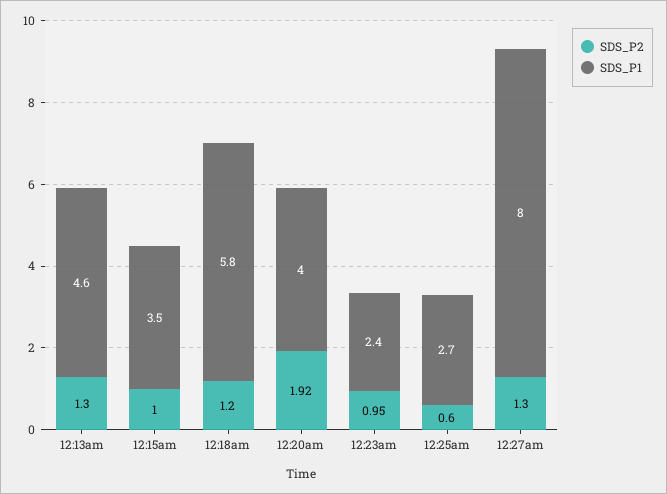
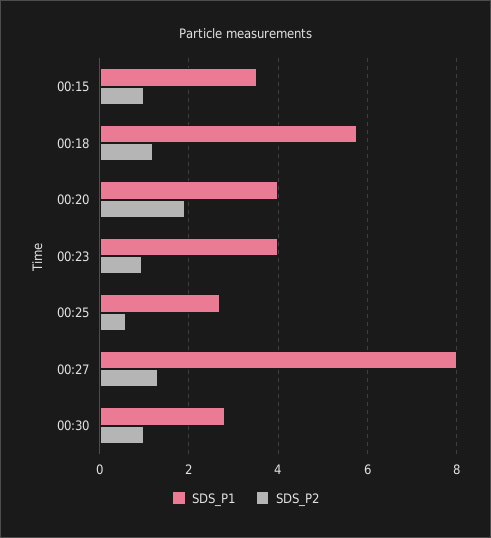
SDS_P2, 12:13am: 1.3 -> none
SDS_P1, 12:13am: 4.6 -> none
SDS_P1, 12:23am: 2.4 -> 4
SDS_P1, 00:30: none -> 2.8
SDS_P2, 00:30: none -> 1

